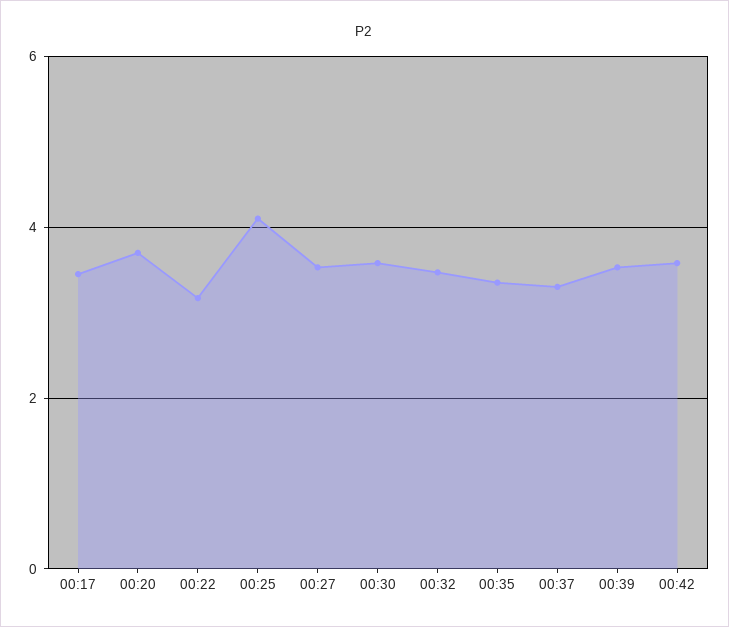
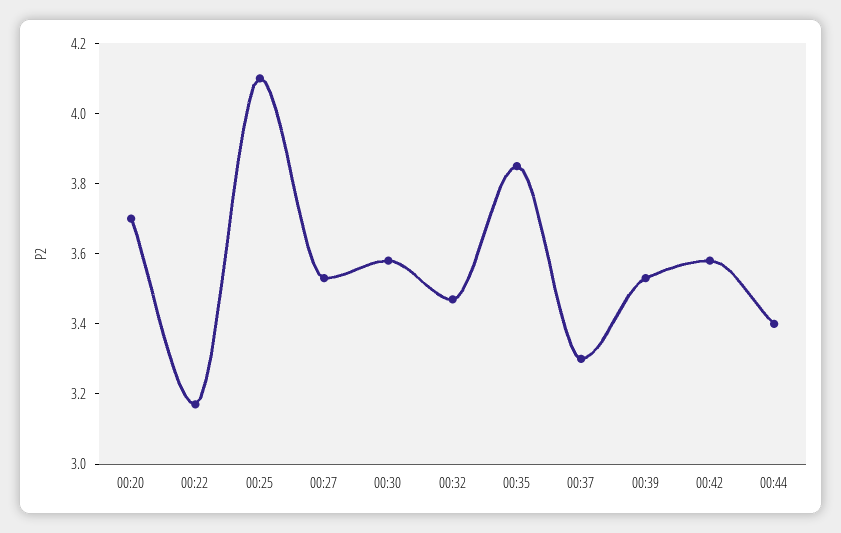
00:17: 3.4 -> none
00:35: 3.4 -> 3.85
00:44: none -> 3.4

